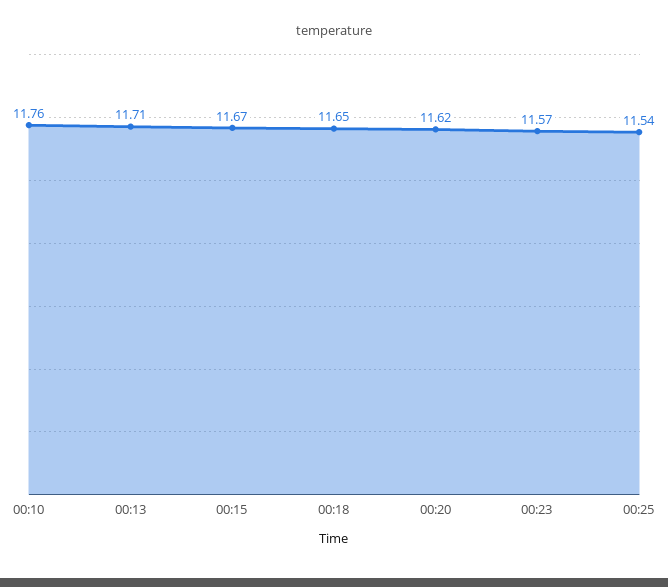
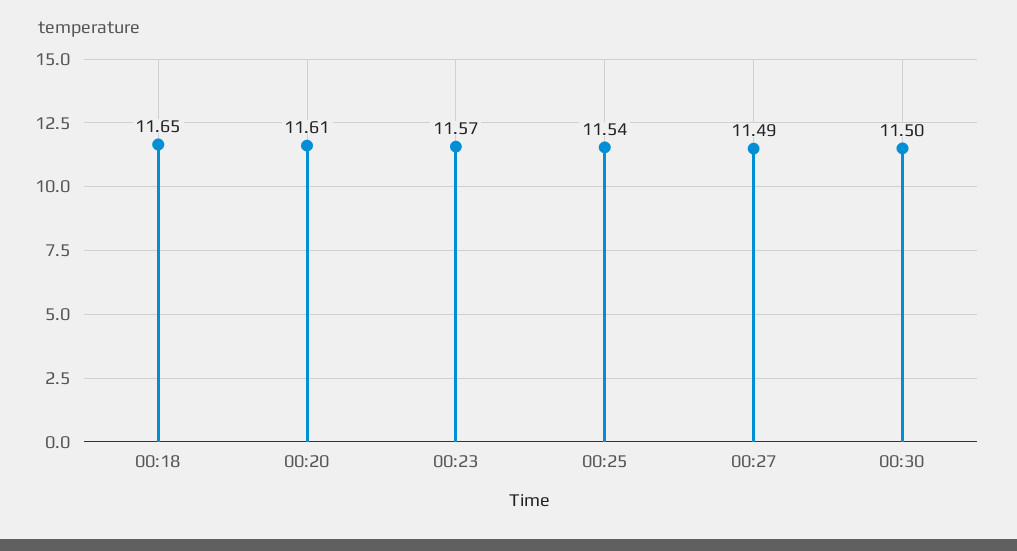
00:10: 11.76 -> none
00:13: 11.71 -> none
00:15: 11.67 -> none
00:20: 11.62 -> 11.61
00:27: none -> 11.49
00:30: none -> 11.5

